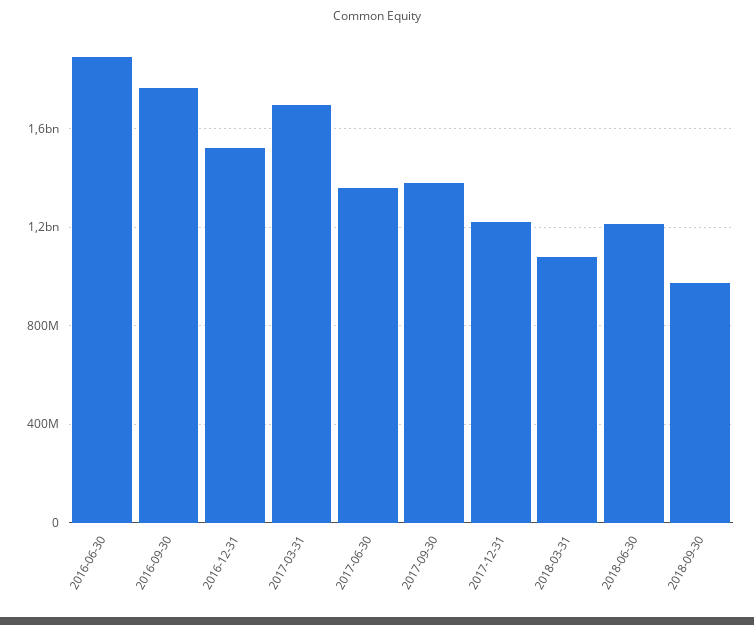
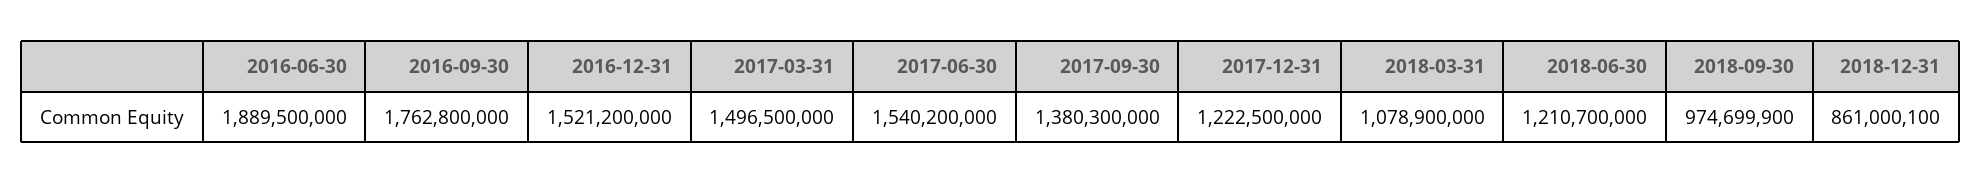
2017-03-31: 1700000000 -> 1496500000
2017-06-30: 1350000000 -> 1540200000
2018-12-31: none -> 861000100

